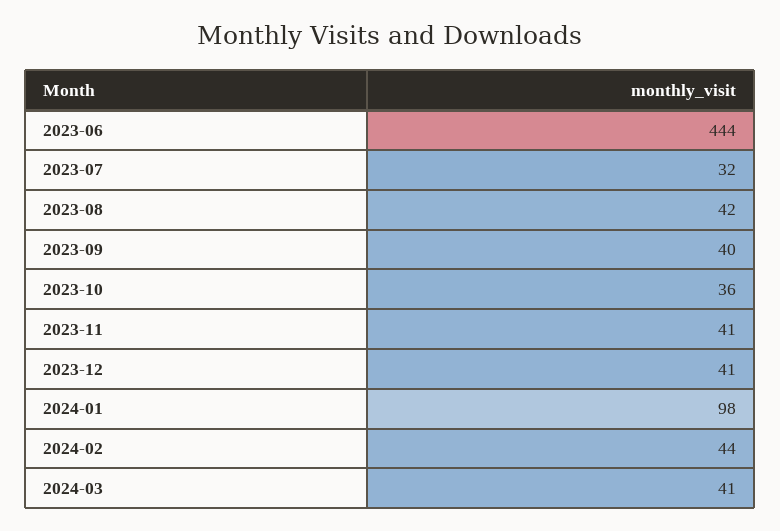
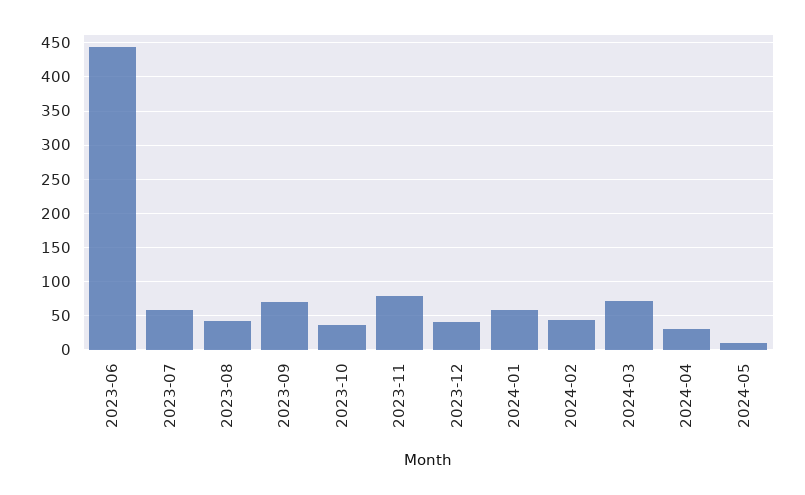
2023-07: 32 -> 60
2023-09: 40 -> 70
2023-11: 41 -> 80
2024-01: 98 -> 60
2024-03: 41 -> 70
2024-04: none -> 30
2024-05: none -> 10

